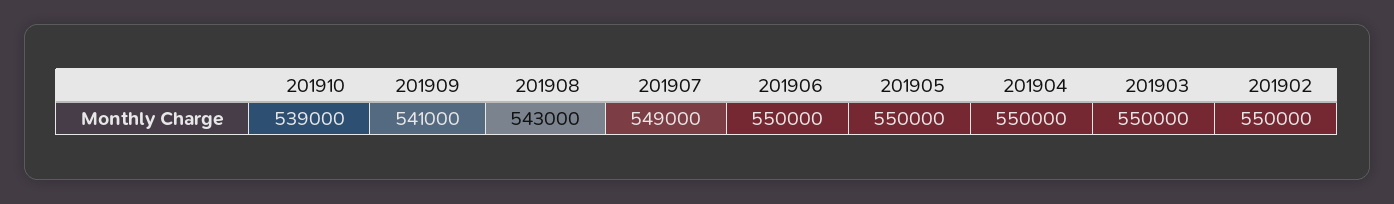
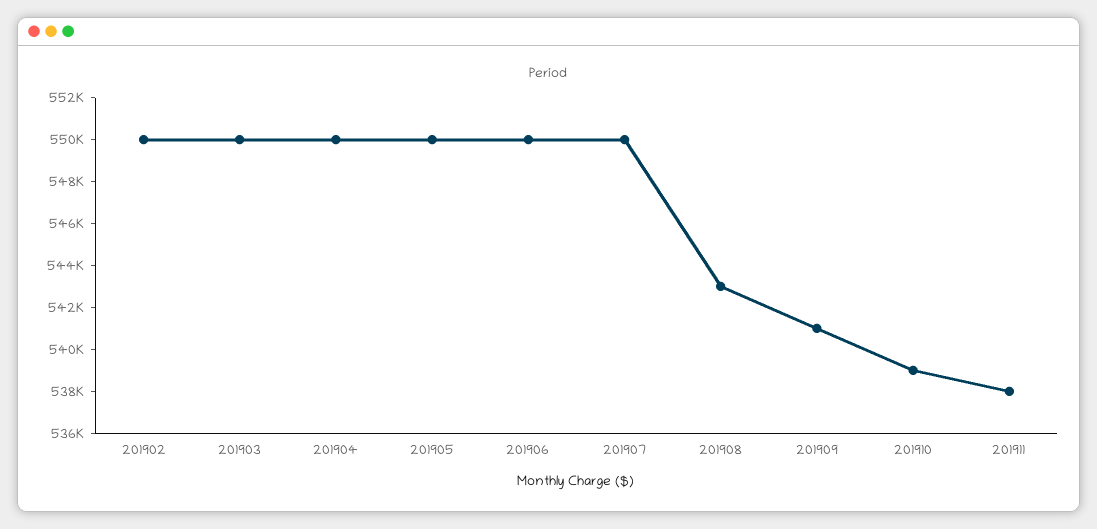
201907: 549000 -> 550000
201911: none -> 538000

